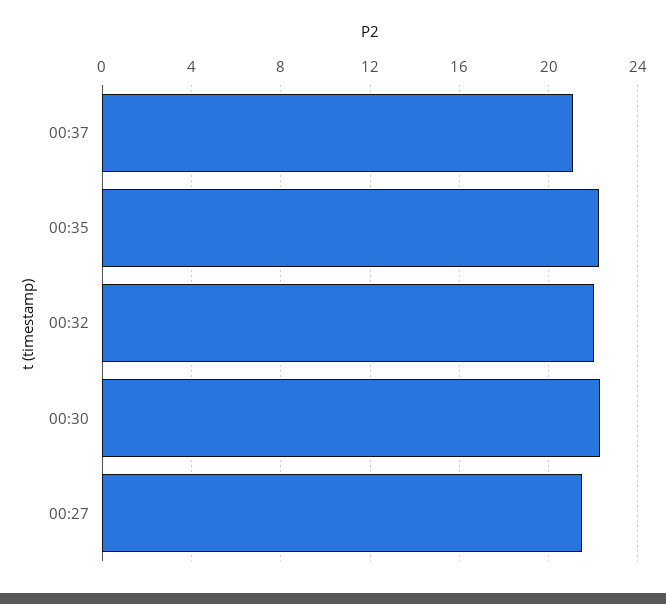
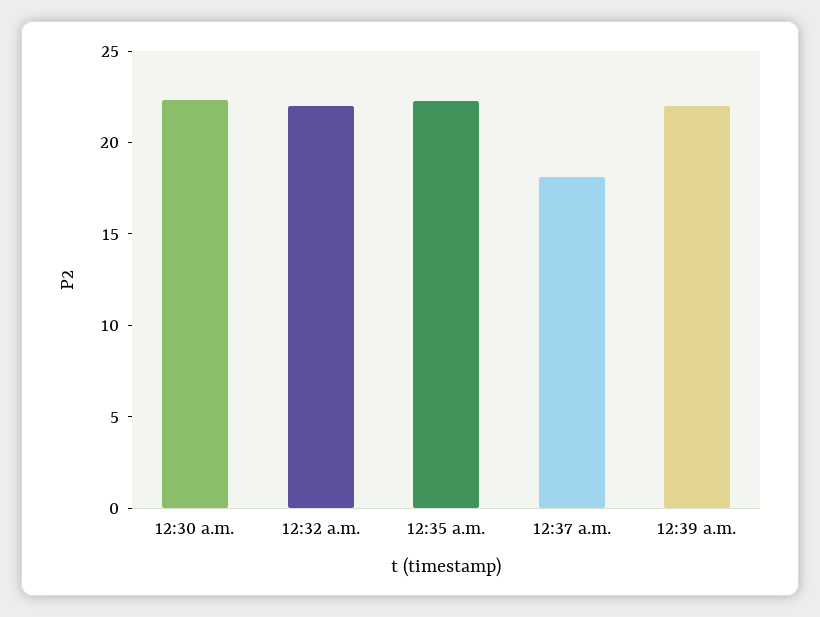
00:37: 21 -> 18
00:27: 21.5 -> none
12:39 a.m.: none -> 22

